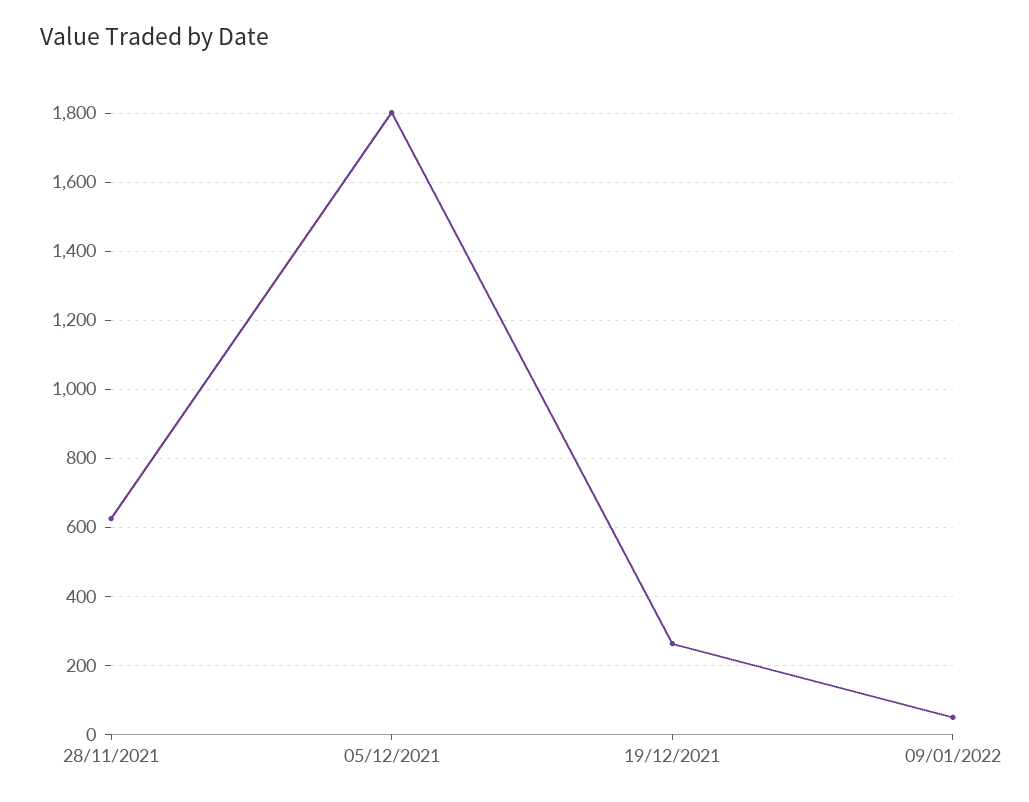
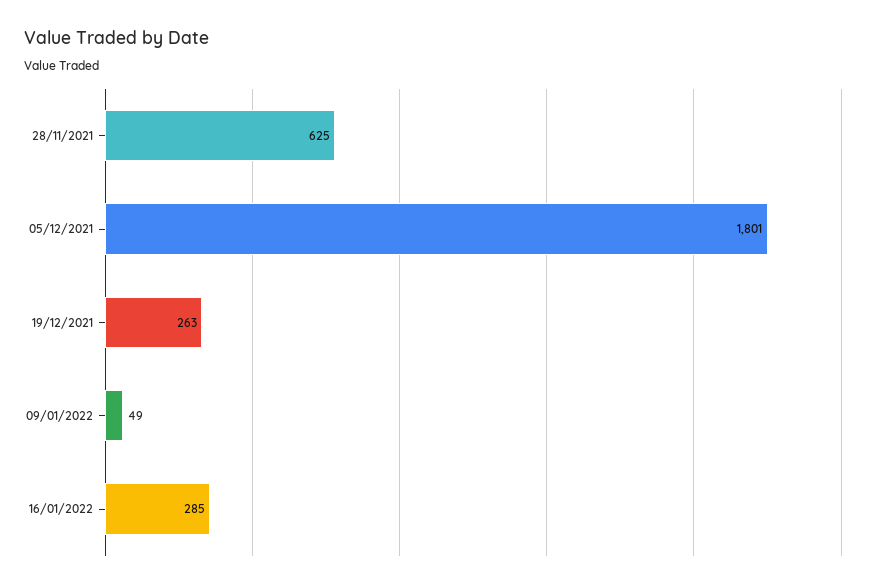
16/01/2022: none -> 285

